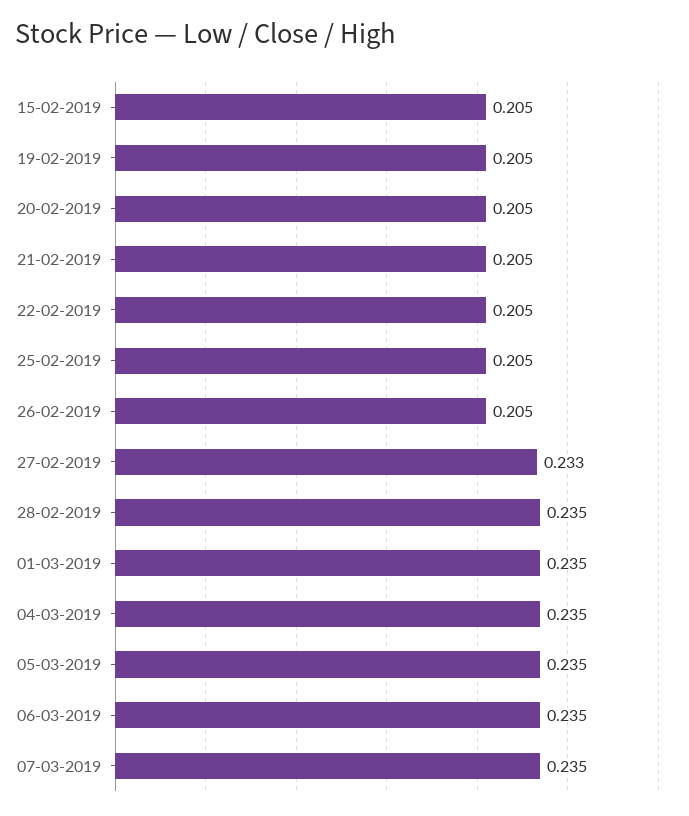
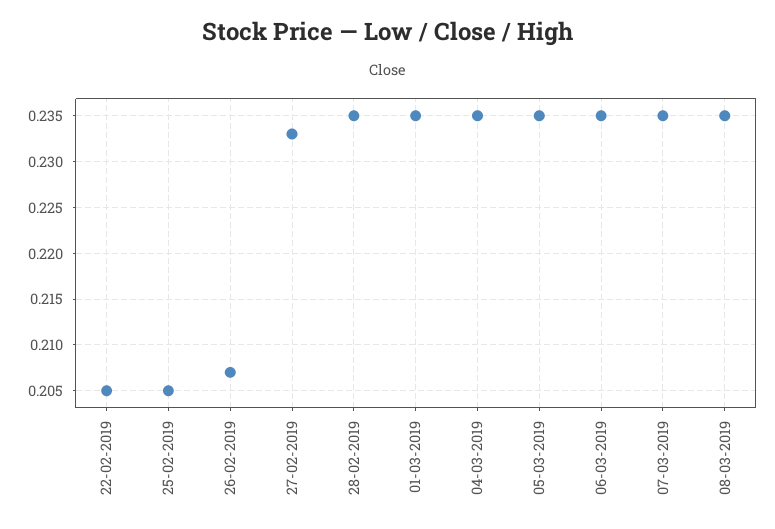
15-02-2019: 0.205 -> none
19-02-2019: 0.205 -> none
20-02-2019: 0.205 -> none
21-02-2019: 0.205 -> none
26-02-2019: 0.205 -> 0.207
08-03-2019: none -> 0.235

